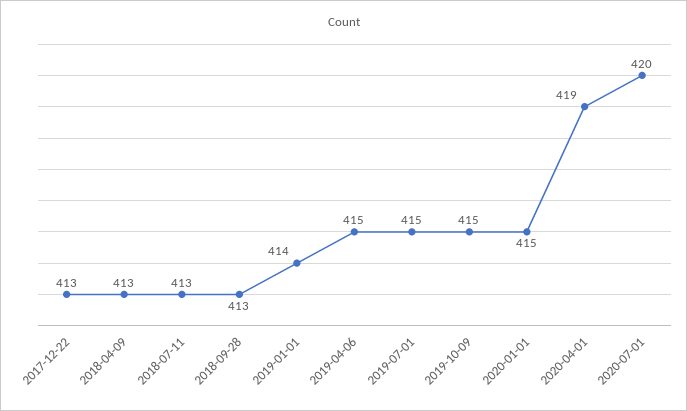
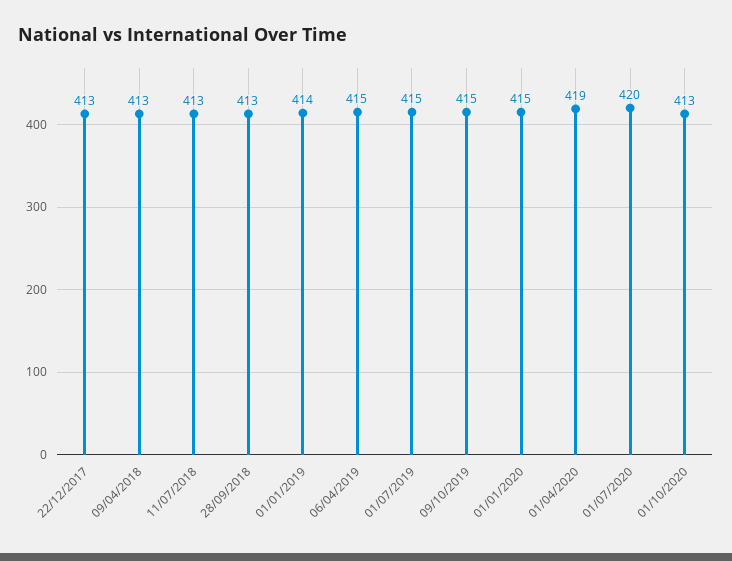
01/10/2020: none -> 413

